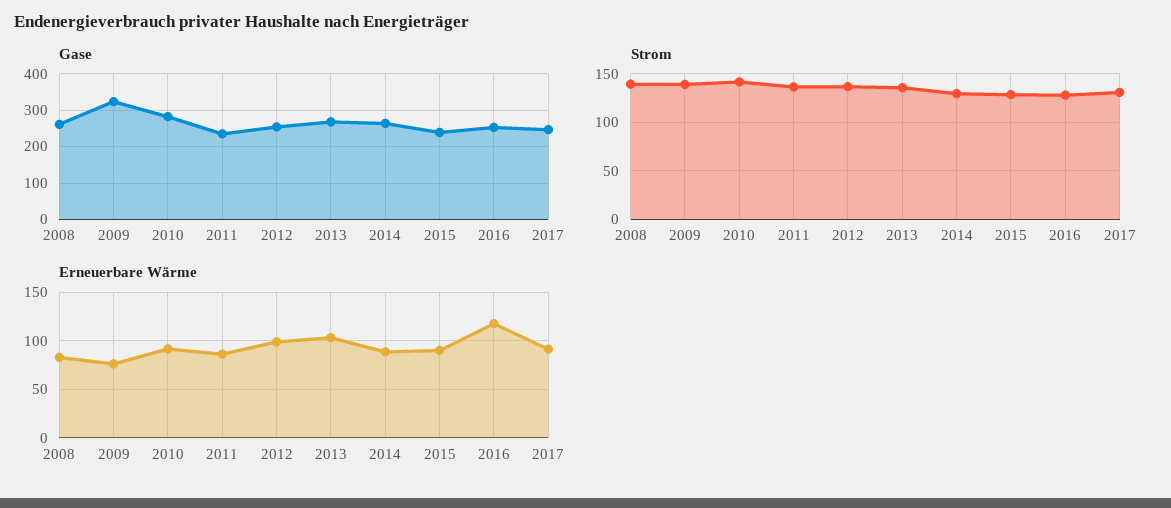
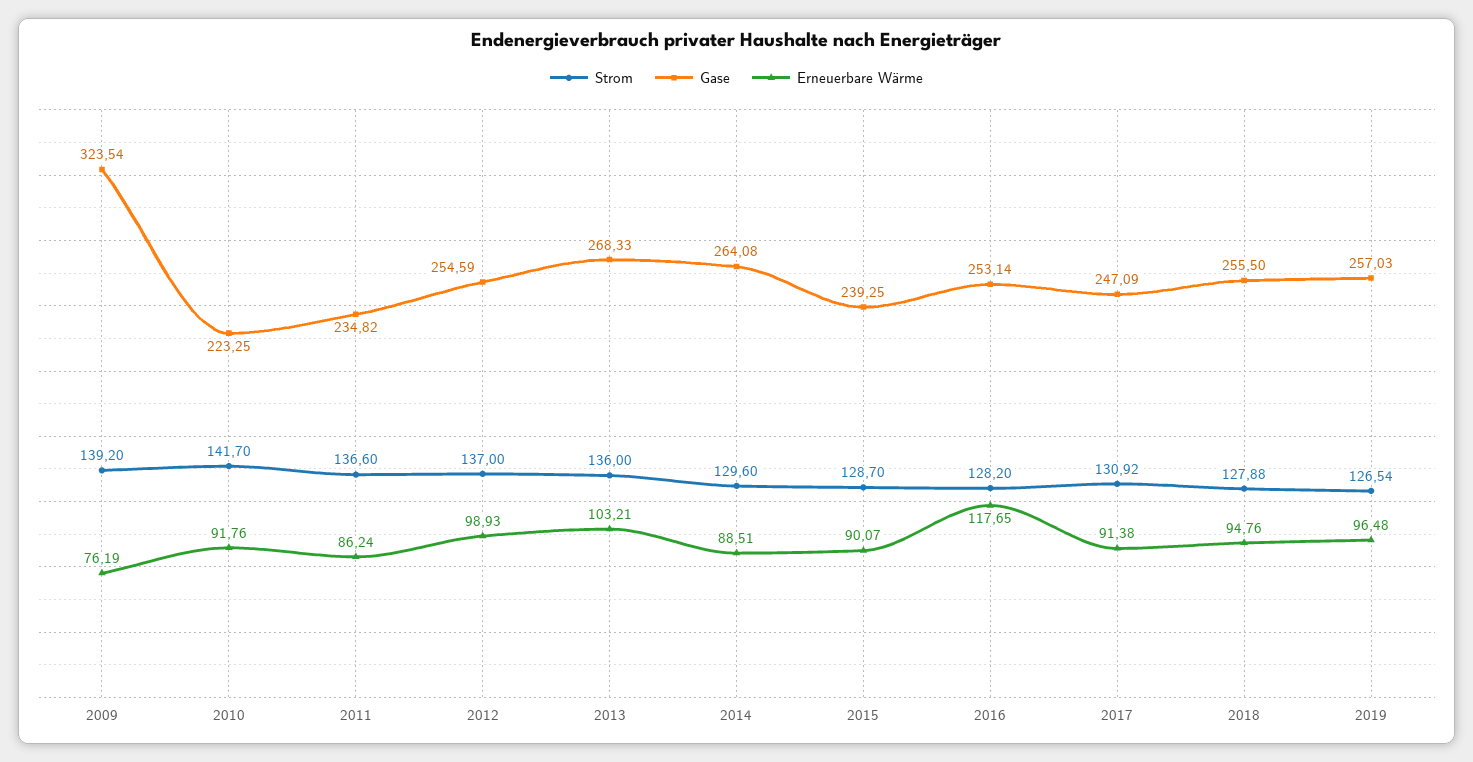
Gase, 2008: 260 -> none
Gase, 2010: 280 -> 223.25
Strom, 2008: 140 -> none
Erneuerbare Wärme, 2008: 80 -> none
Strom, 2018: none -> 127.88
Gase, 2018: none -> 255.5
Erneuerbare Wärme, 2018: none -> 94.76
Strom, 2019: none -> 126.54
Gase, 2019: none -> 257.03
Erneuerbare Wärme, 2019: none -> 96.48

